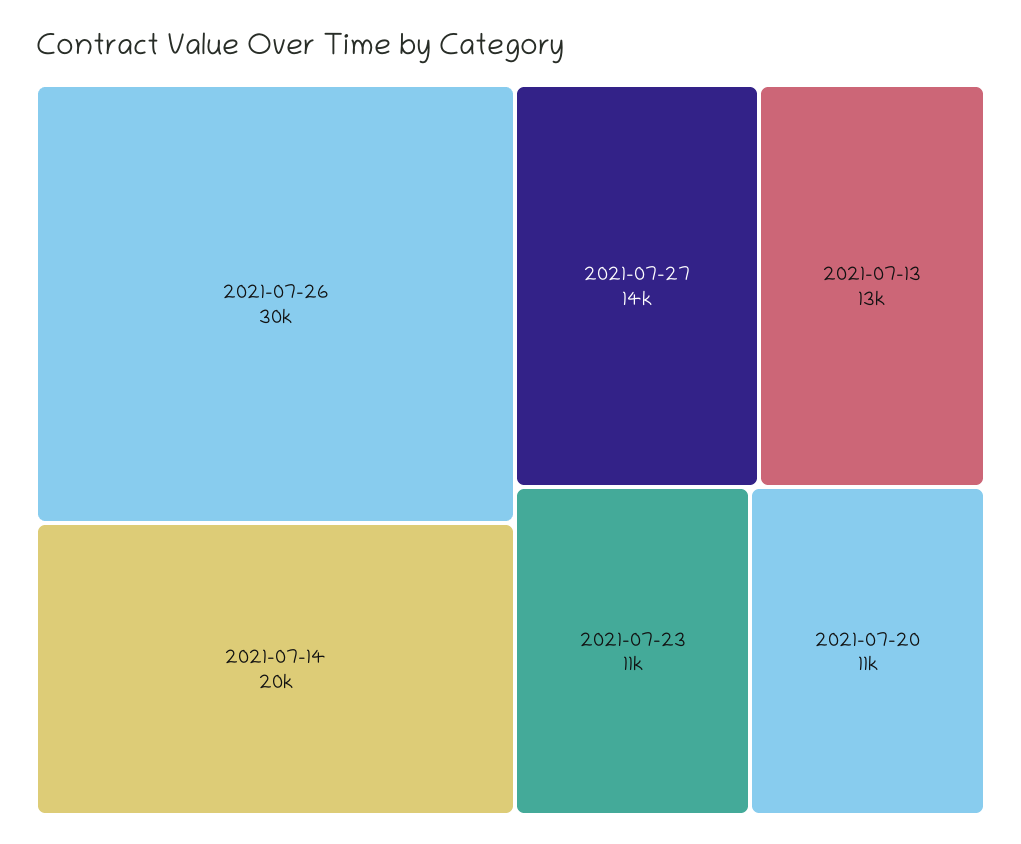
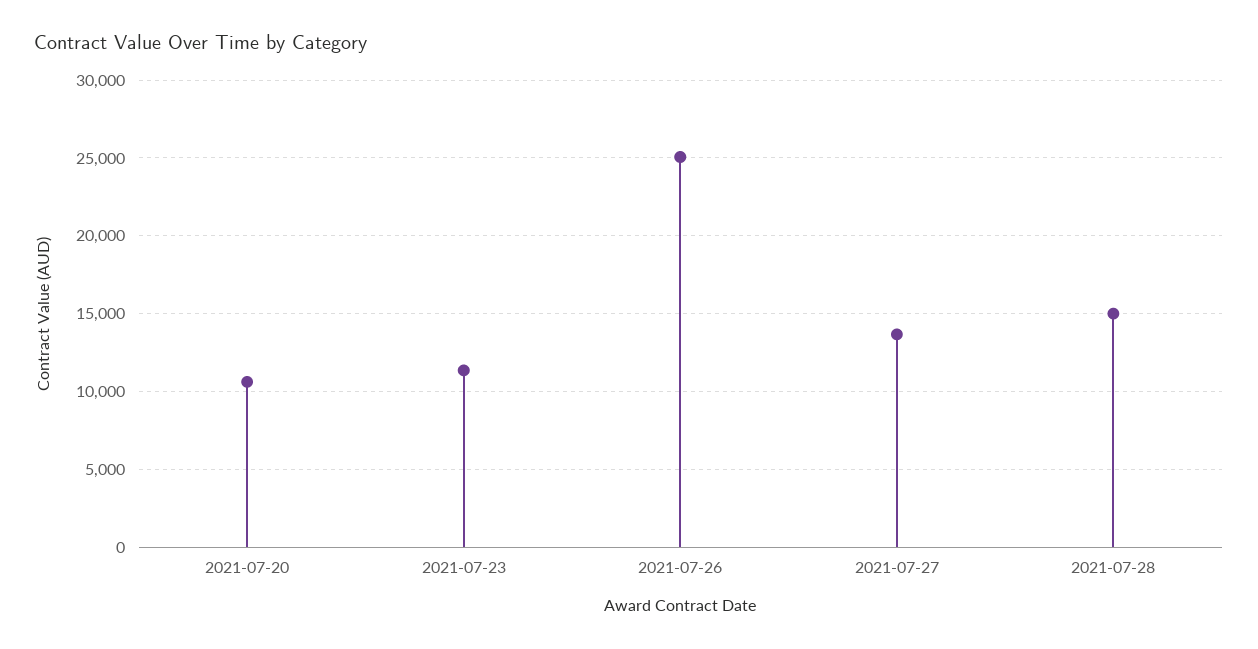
2021-07-26: 30000 -> 25000
2021-07-14: 20000 -> none
2021-07-13: 13000 -> none
2021-07-28: none -> 15000

